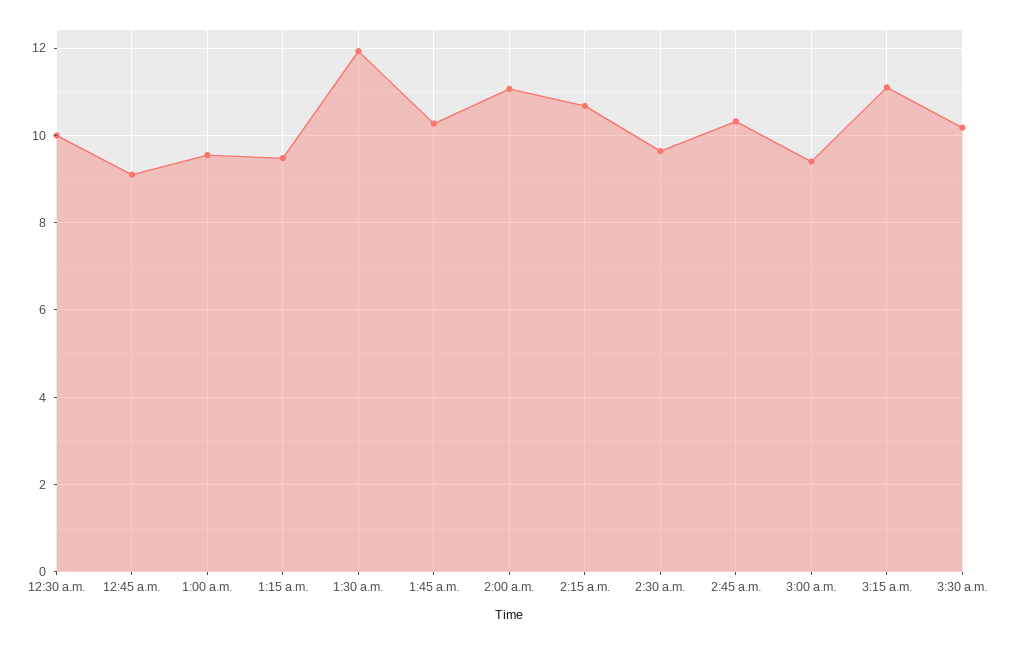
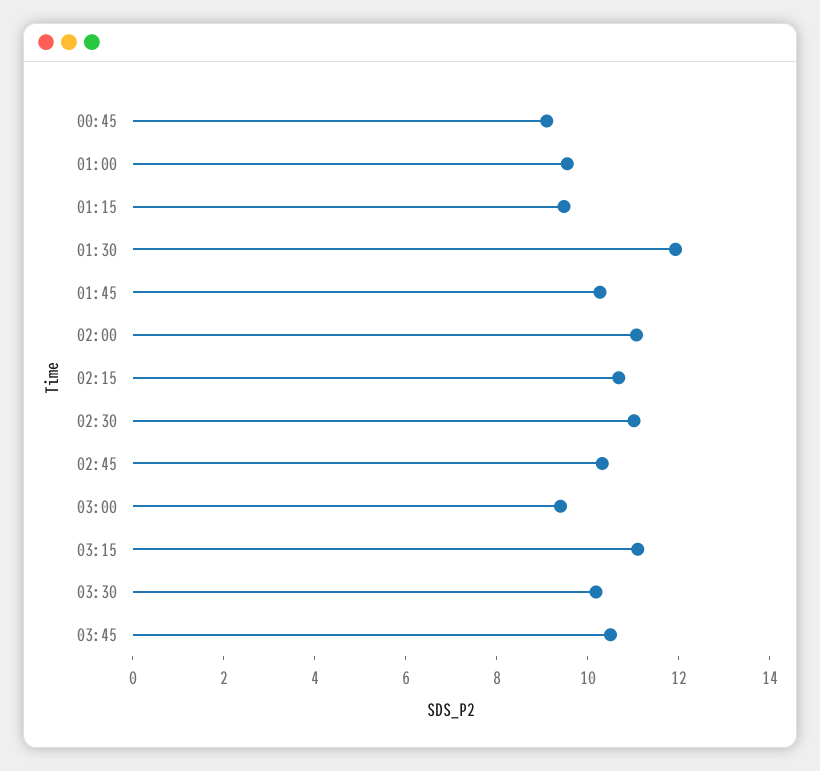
12:30 a.m.: 10 -> none
2:30 a.m.: 9.6 -> 11
03:45: none -> 10.5

